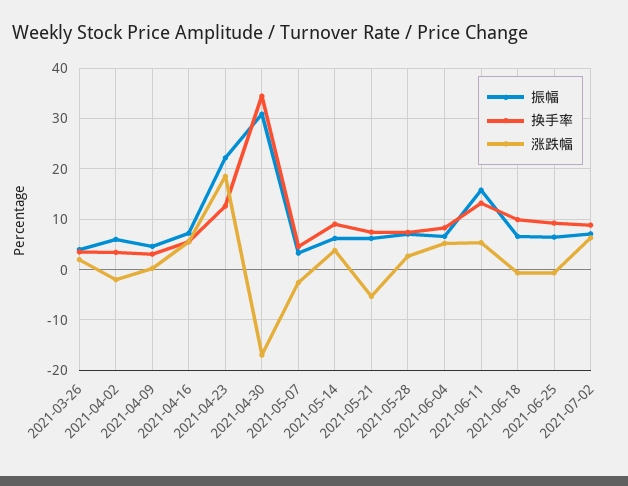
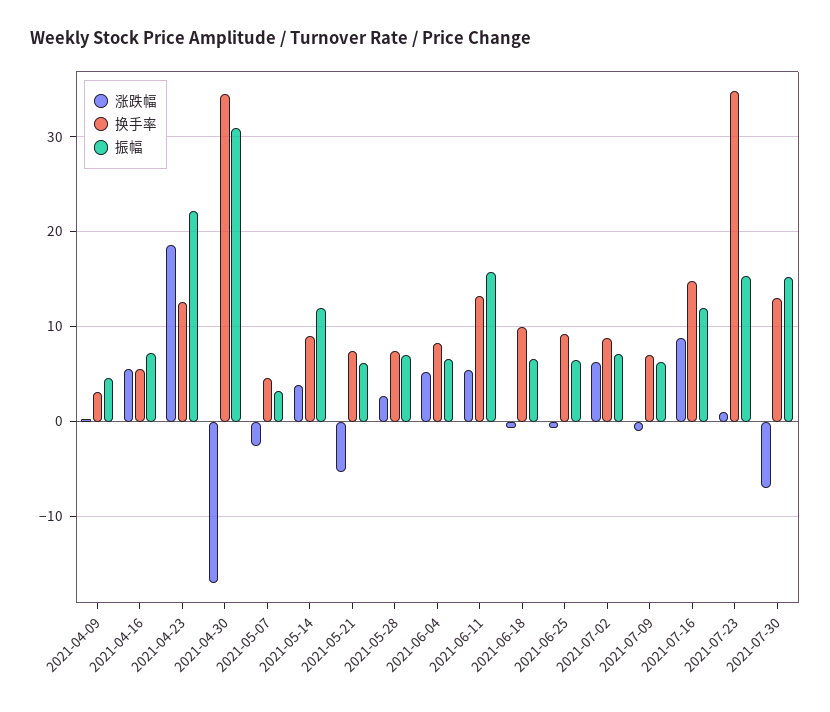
振幅, 2021-03-26: 4 -> none
换手率, 2021-03-26: 4 -> none
涨跌幅, 2021-03-26: 2 -> none
振幅, 2021-04-02: 6 -> none
换手率, 2021-04-02: 4 -> none
涨跌幅, 2021-04-02: -2 -> none
振幅, 2021-05-14: 6 -> 12
涨跌幅, 2021-07-09: none -> -1
换手率, 2021-07-09: none -> 7
振幅, 2021-07-09: none -> 6
涨跌幅, 2021-07-16: none -> 9
换手率, 2021-07-16: none -> 15
振幅, 2021-07-16: none -> 12
涨跌幅, 2021-07-23: none -> 1
换手率, 2021-07-23: none -> 35
振幅, 2021-07-23: none -> 15
涨跌幅, 2021-07-30: none -> -7
换手率, 2021-07-30: none -> 13
振幅, 2021-07-30: none -> 15

